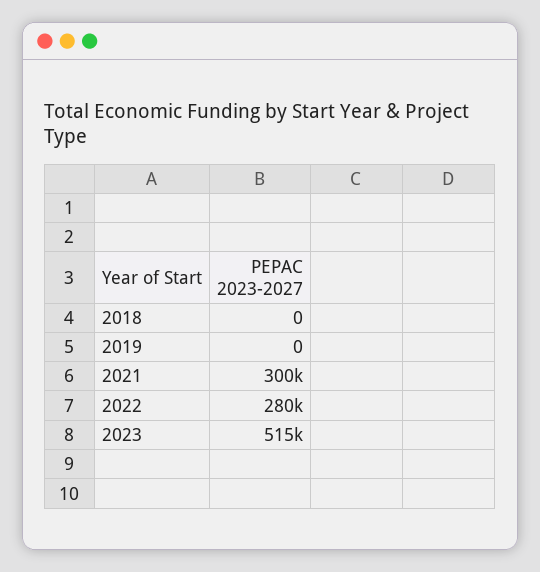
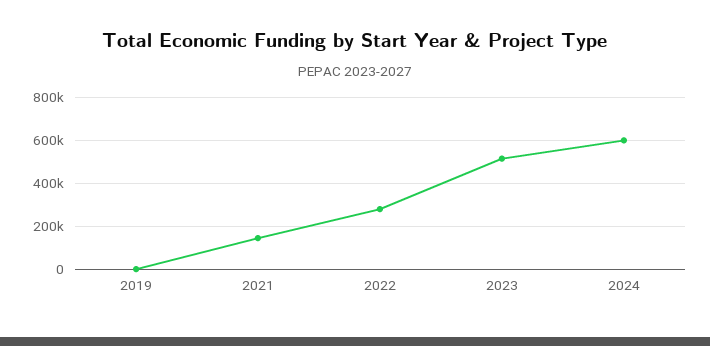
2018: 0 -> none
2021: 300000 -> 150000
2024: none -> 600000

